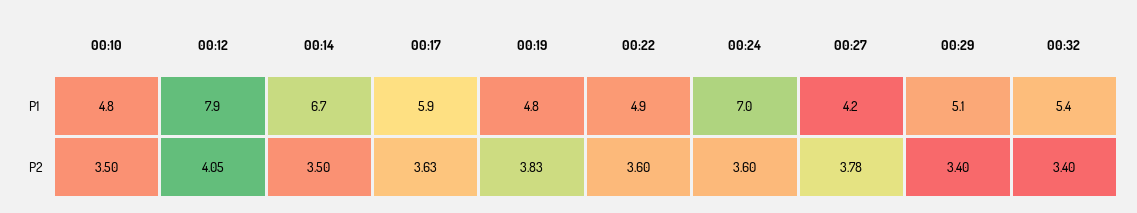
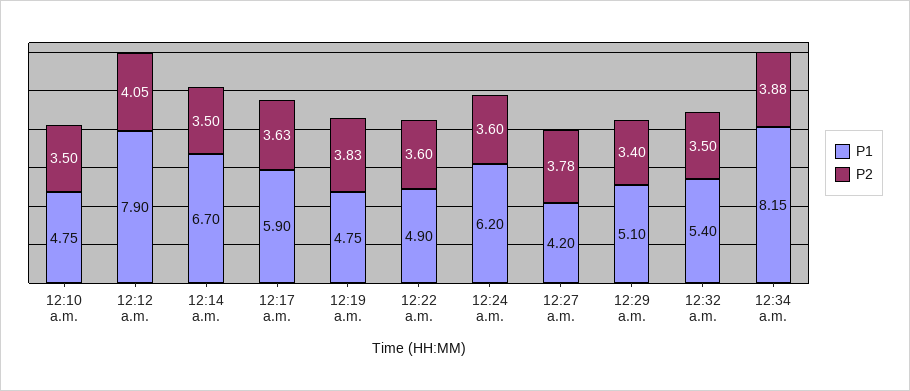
P1, 00:24: 7 -> 6.2
P2, 00:32: 3.4 -> 3.5
P1, 12:34 a.m.: none -> 8.15
P2, 12:34 a.m.: none -> 3.88

